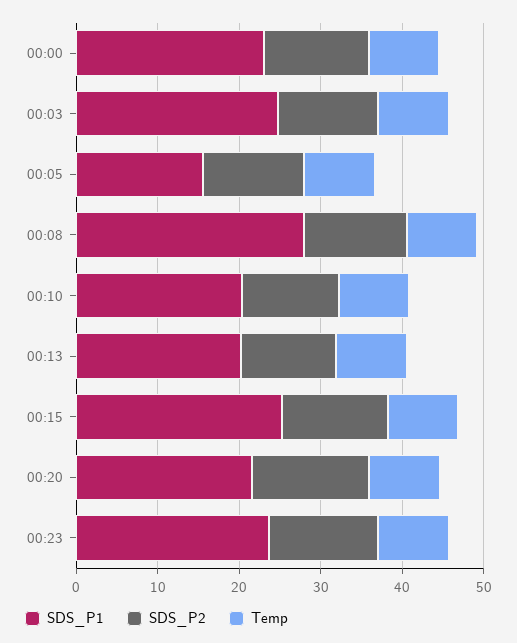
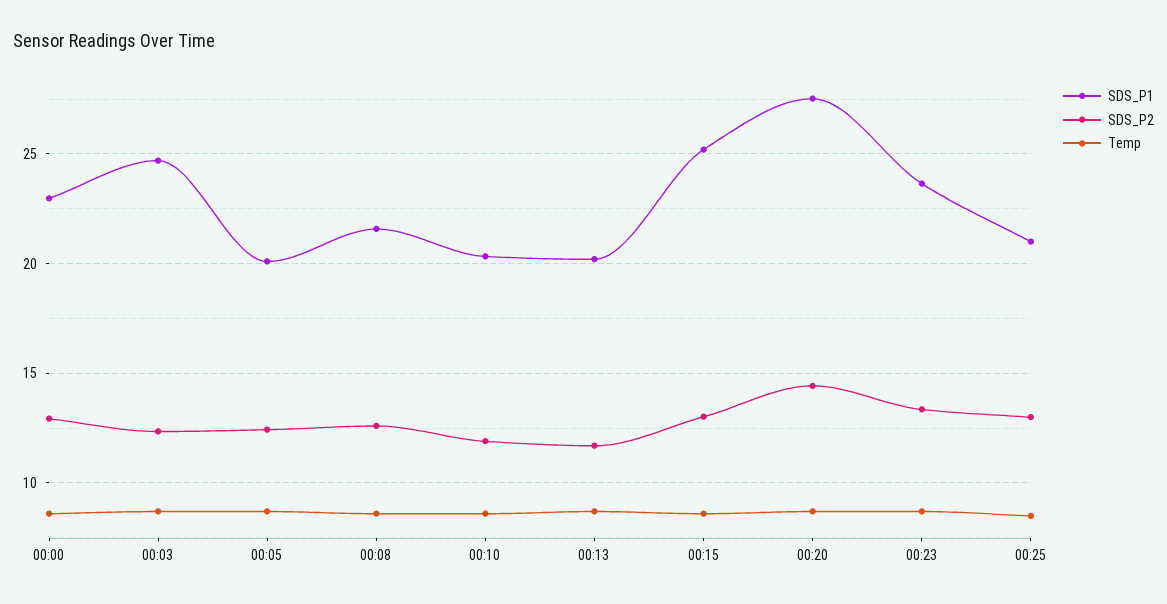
SDS_P1, 00:05: 16 -> 20
SDS_P1, 00:08: 28 -> 21.5
SDS_P1, 00:20: 22 -> 27.5
SDS_P1, 00:25: none -> 21
SDS_P2, 00:25: none -> 13
Temp, 00:25: none -> 8.5

